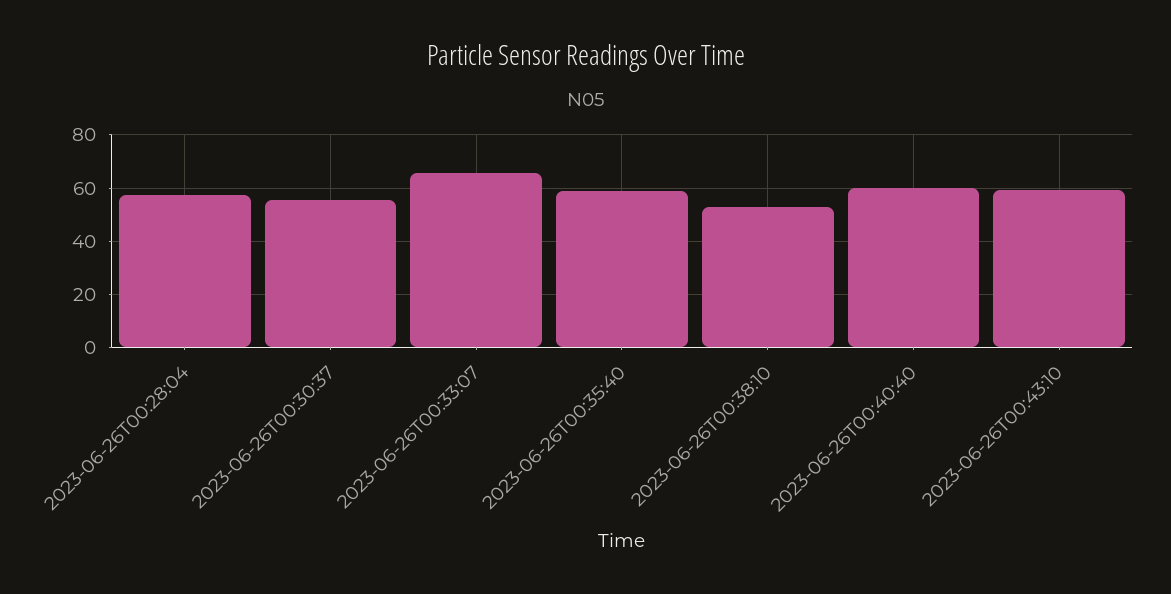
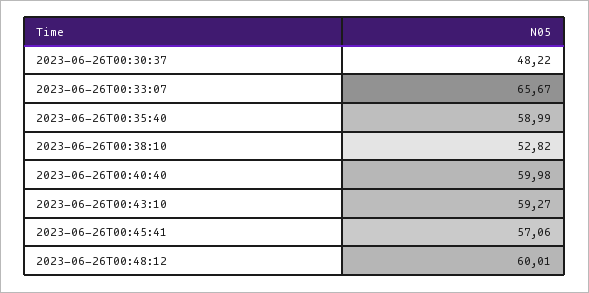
2023-06-26T00:28:04: 57.5 -> none
2023-06-26T00:30:37: 55 -> 48.22
2023-06-26T00:45:41: none -> 57.06
2023-06-26T00:48:12: none -> 60.01

